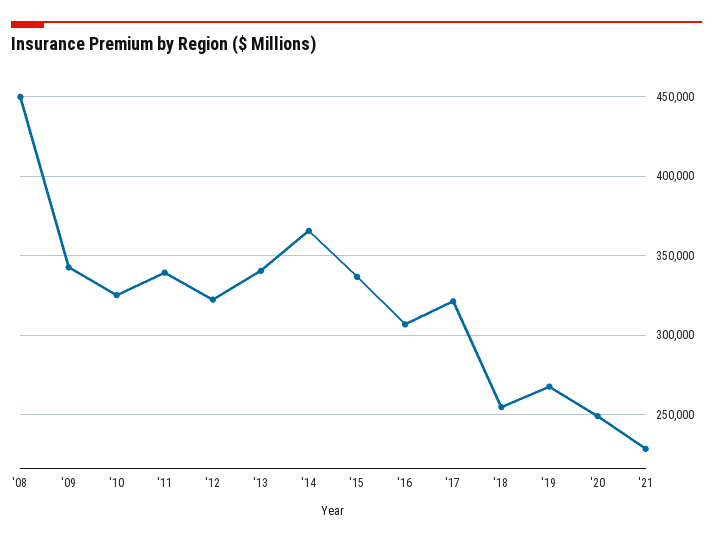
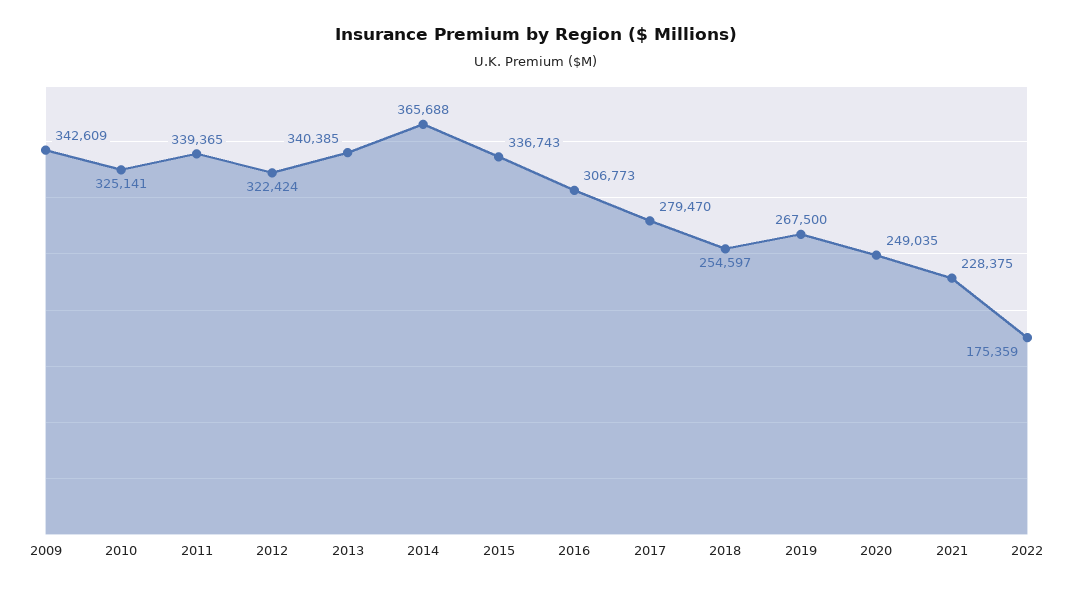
'08: 450000 -> none
'17: 320000 -> 279470
2022: none -> 175359

